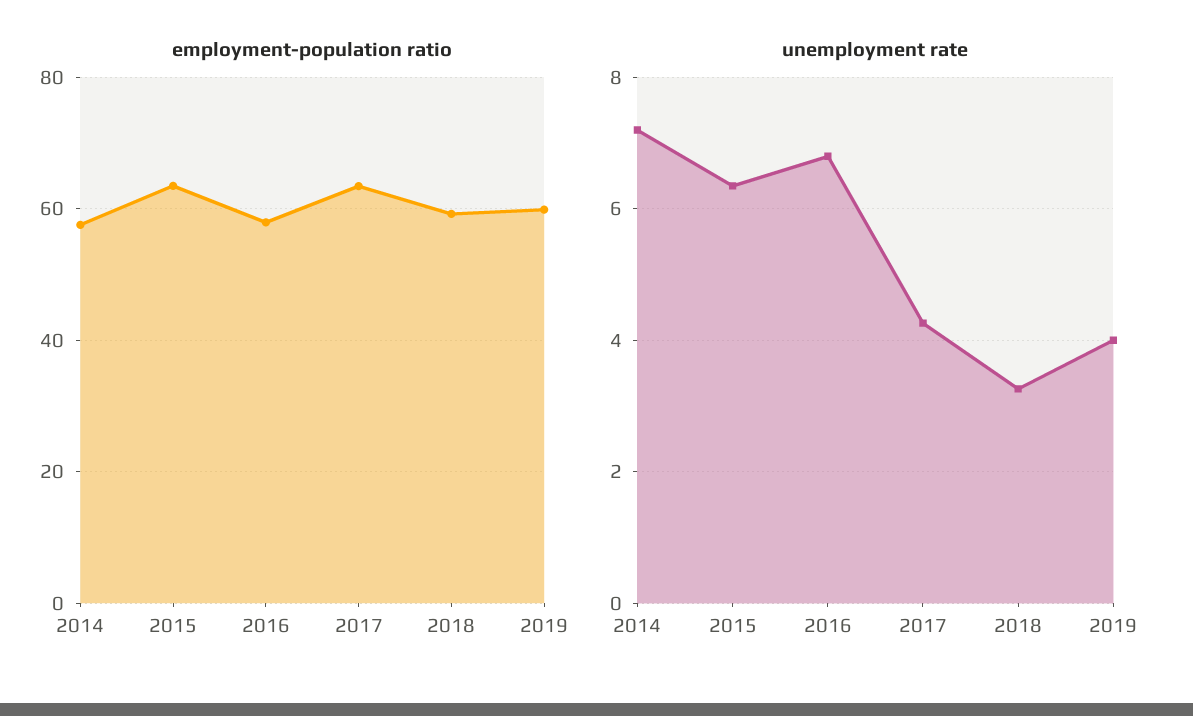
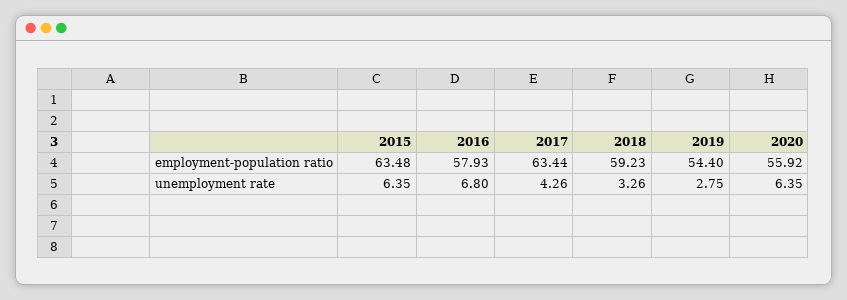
employment-population ratio, 2014: 58 -> none
employment-population ratio, 2019: 60 -> 54.4
unemployment rate, 2014: 7.2 -> none
unemployment rate, 2019: 4 -> 2.75
employment-population ratio, 2020: none -> 55.92
unemployment rate, 2020: none -> 6.35

